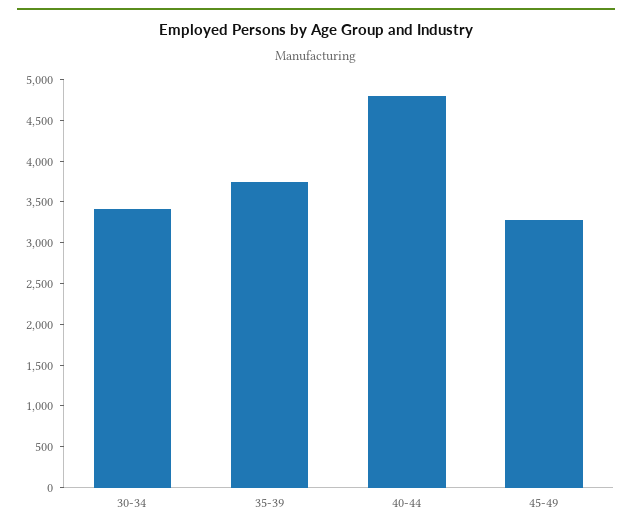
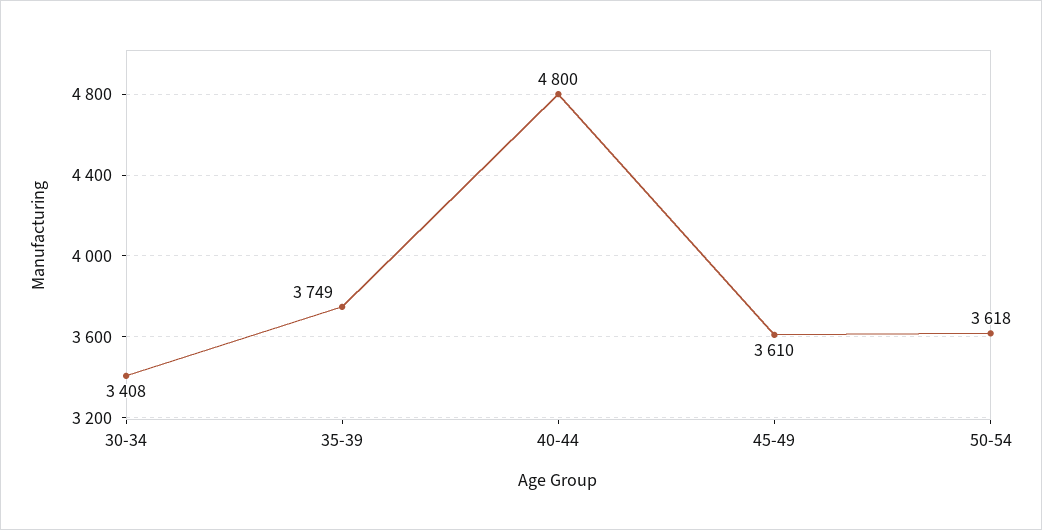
45-49: 3300 -> 3610
50-54: none -> 3618

